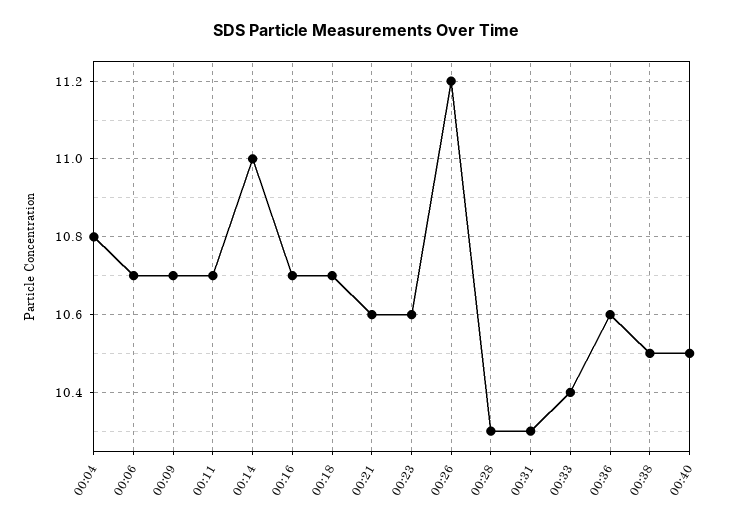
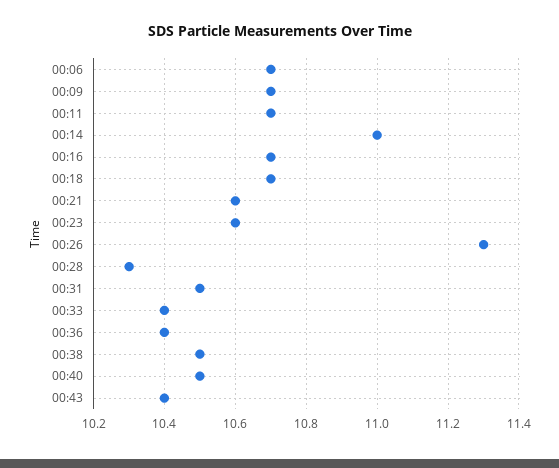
00:04: 10.8 -> none
00:26: 11.2 -> 11.3
00:31: 10.3 -> 10.5
00:36: 10.6 -> 10.4
00:43: none -> 10.4

